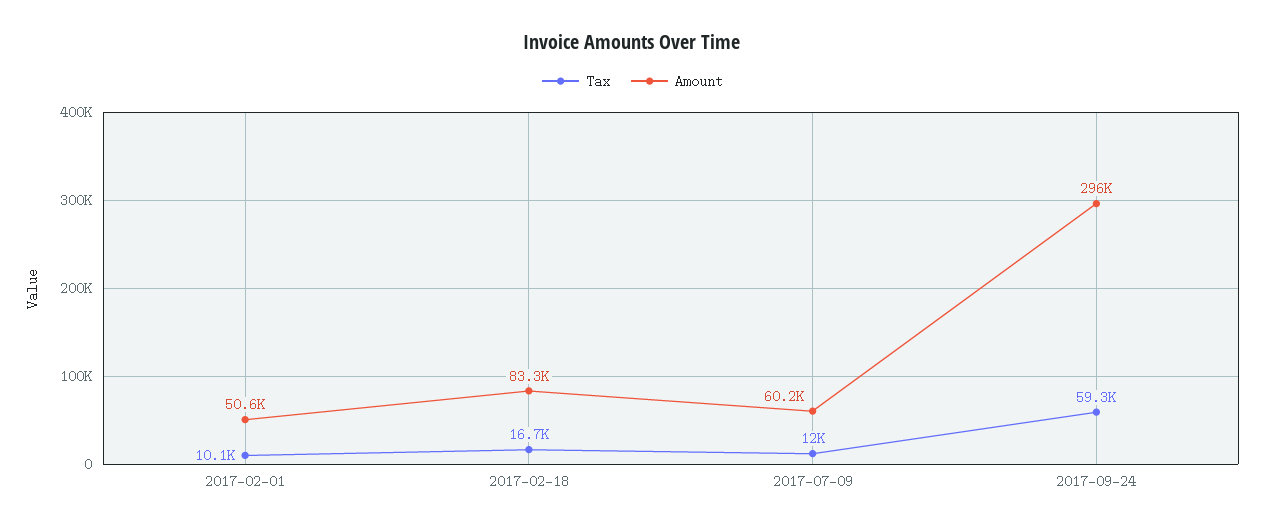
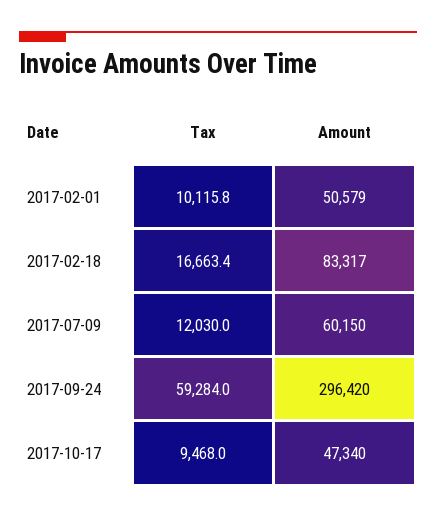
Tax, 2017-10-17: none -> 9468
Amount, 2017-10-17: none -> 47340

